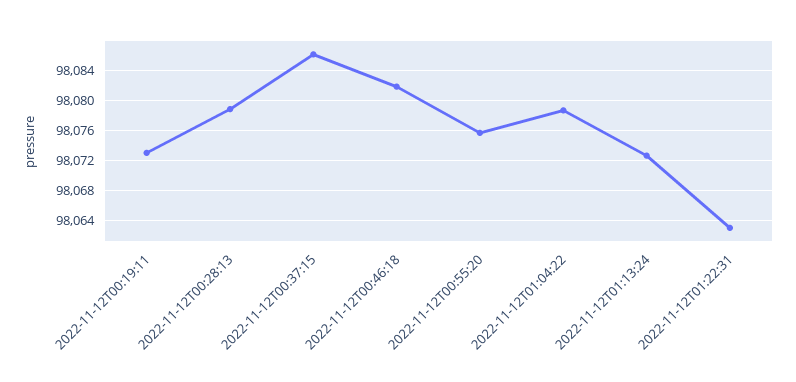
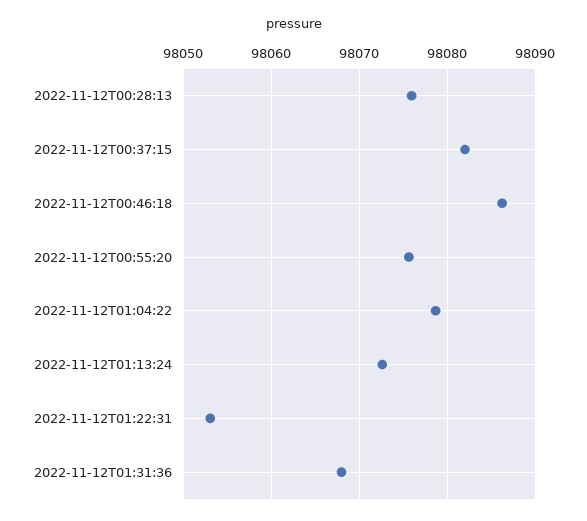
2022-11-12T00:19:11: 98073 -> none
2022-11-12T00:28:13: 98079 -> 98076
2022-11-12T00:37:15: 98086 -> 98082
2022-11-12T00:46:18: 98082 -> 98086
2022-11-12T01:22:31: 98063 -> 98053
2022-11-12T01:31:36: none -> 98068

